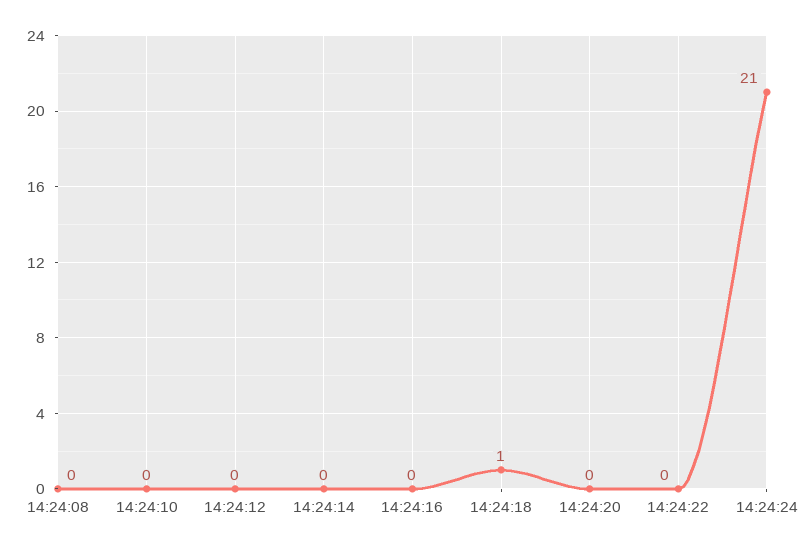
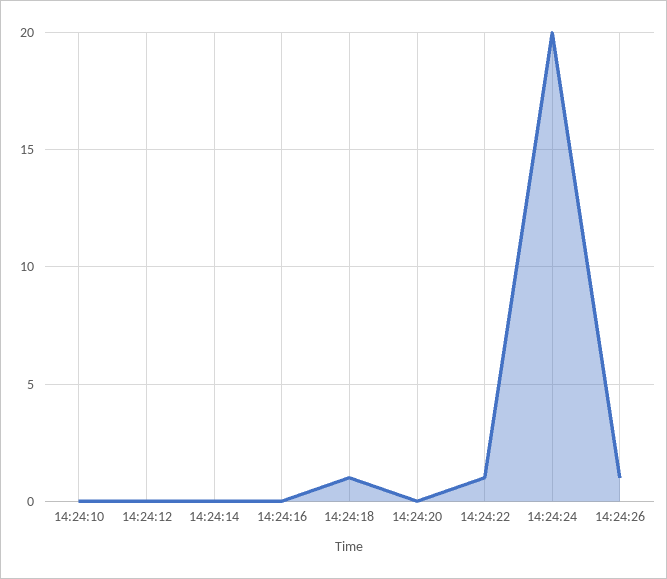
14:24:08: 0 -> none
14:24:22: 0 -> 1
14:24:24: 21 -> 20
14:24:26: none -> 1

